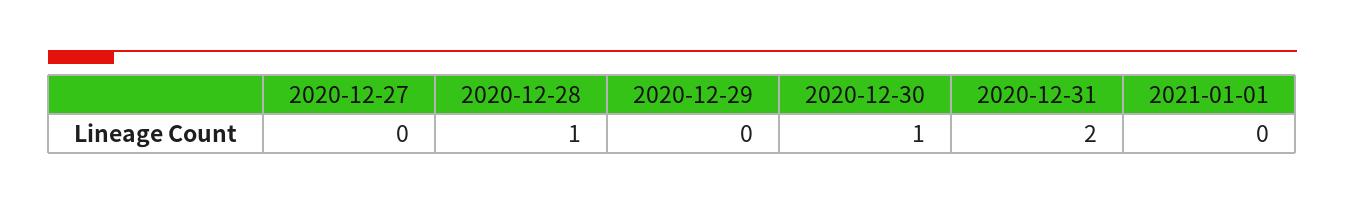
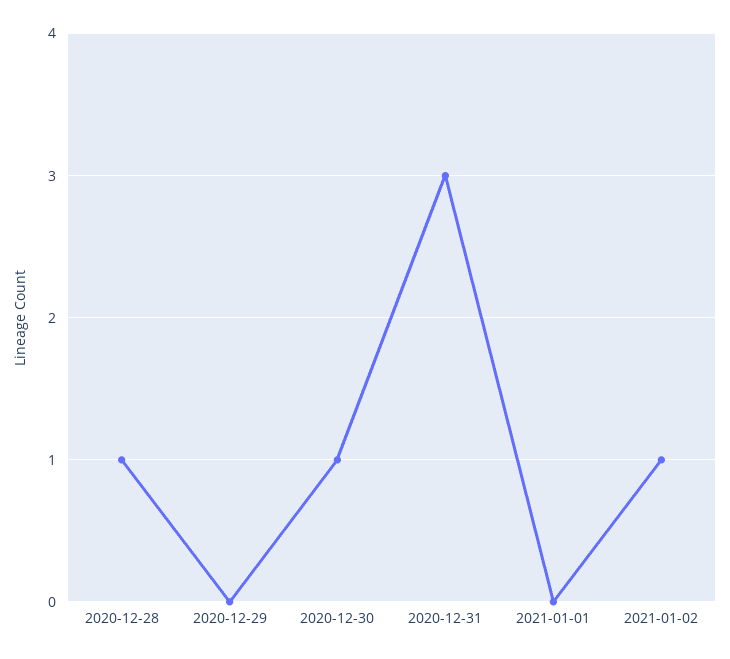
2020-12-27: 0 -> none
2020-12-31: 2 -> 3
2021-01-02: none -> 1

